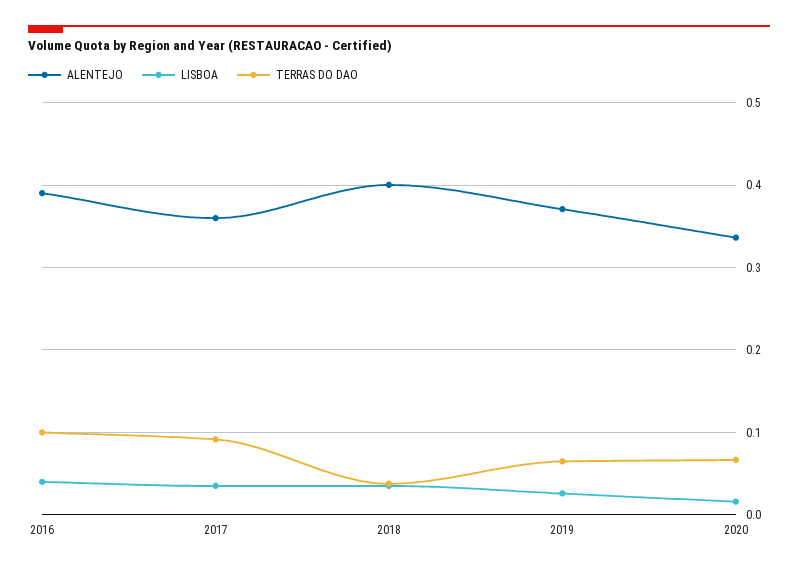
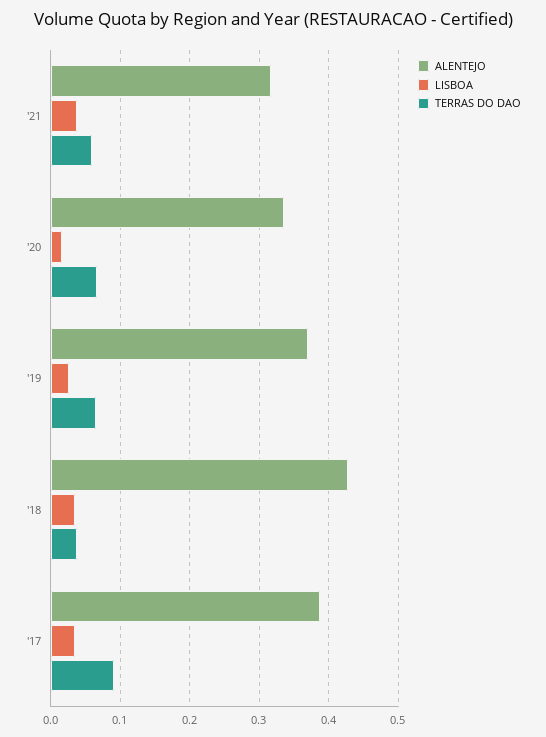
ALENTEJO, 2016: 0.39 -> none
LISBOA, 2016: 0.04 -> none
TERRAS DO DAO, 2016: 0.1 -> none
ALENTEJO, 2017: 0.36 -> 0.39
ALENTEJO, 2018: 0.4 -> 0.43
ALENTEJO, '21: none -> 0.32
LISBOA, '21: none -> 0.04
TERRAS DO DAO, '21: none -> 0.06

